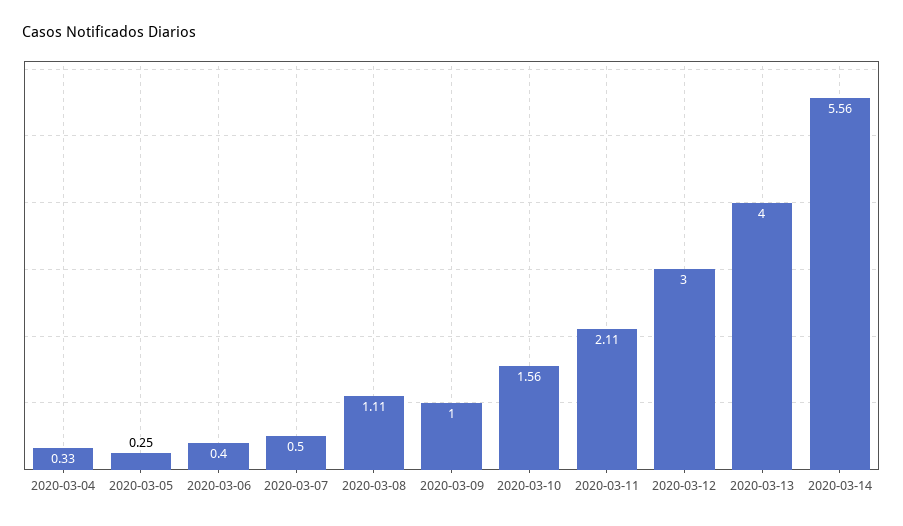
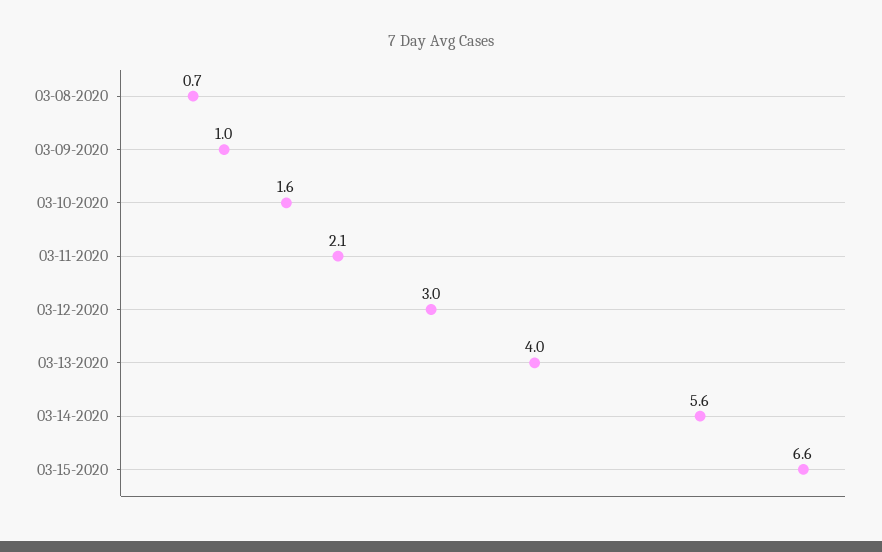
2020-03-04: 0.33 -> none
2020-03-05: 0.25 -> none
2020-03-06: 0.4 -> none
2020-03-07: 0.5 -> none
2020-03-08: 1.11 -> 0.7
03-15-2020: none -> 6.6

